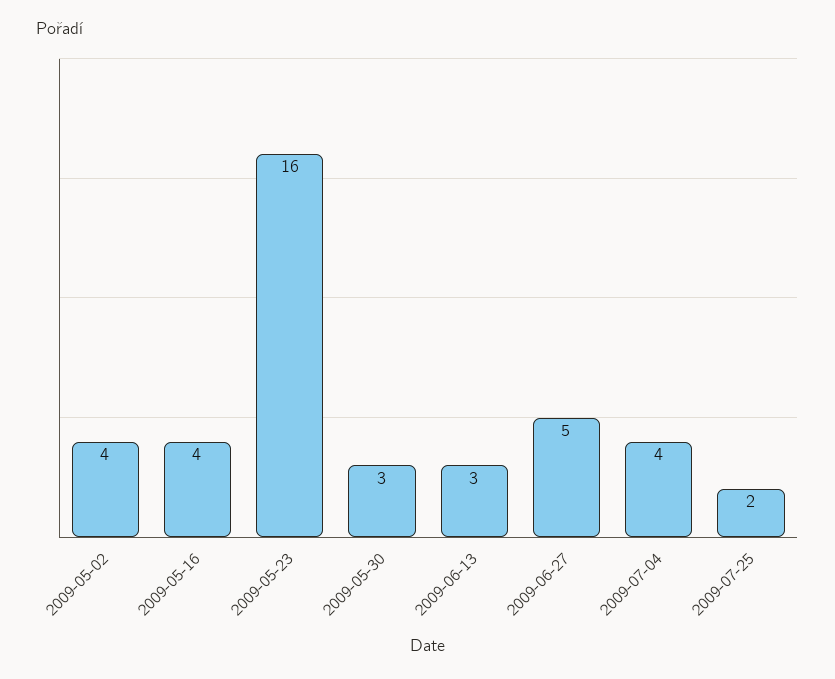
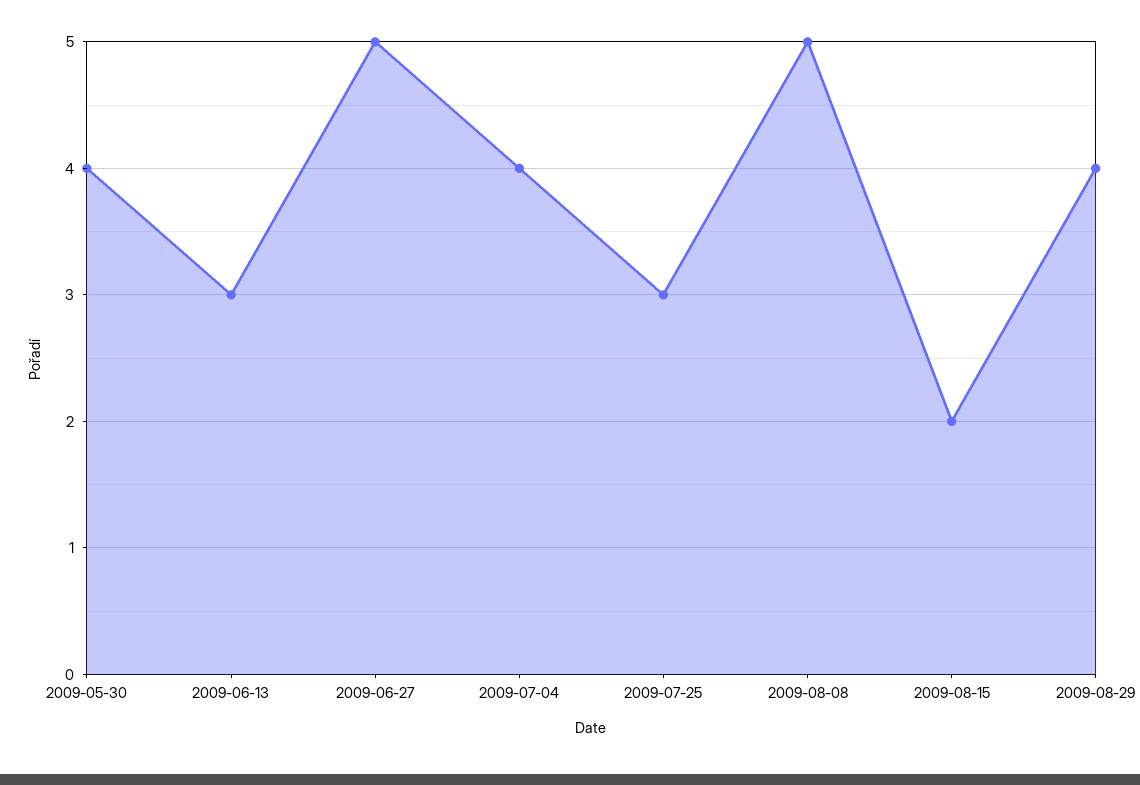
2009-05-02: 4 -> none
2009-05-16: 4 -> none
2009-05-23: 16 -> none
2009-05-30: 3 -> 4
2009-07-25: 2 -> 3
2009-08-08: none -> 5
2009-08-15: none -> 2
2009-08-29: none -> 4

